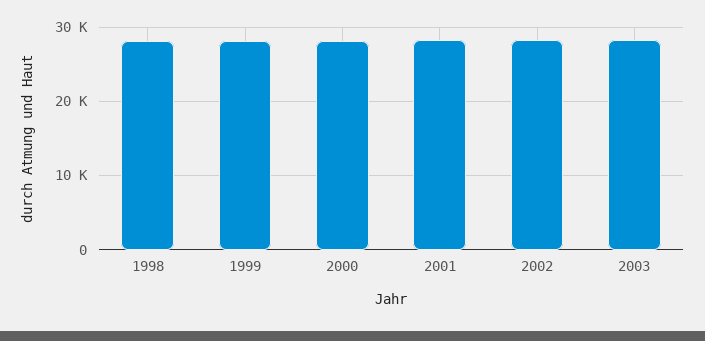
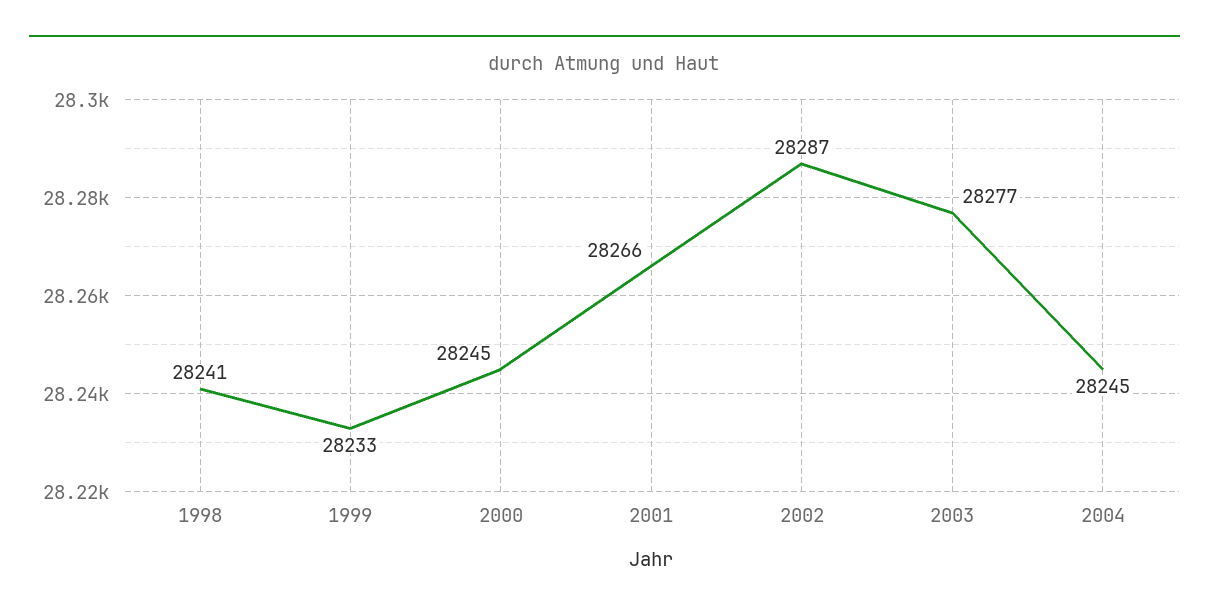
2004: none -> 28245

